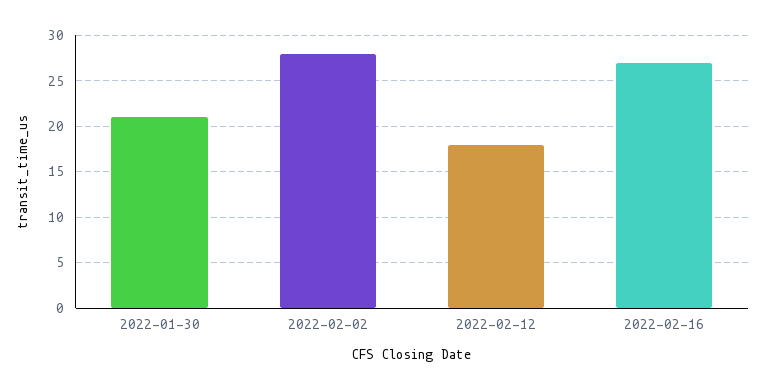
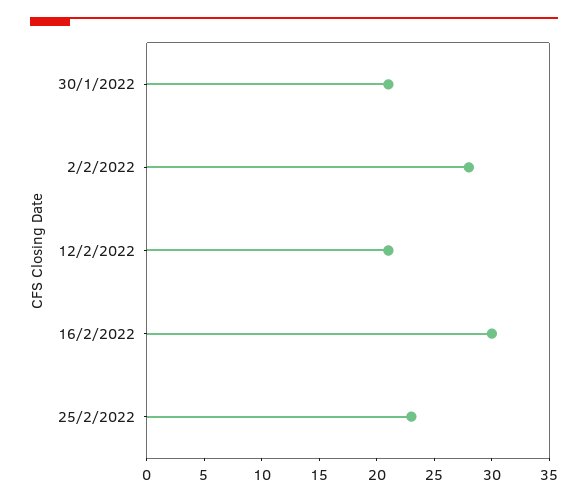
2022-02-12: 18 -> 21
2022-02-16: 27 -> 30
25/2/2022: none -> 23

